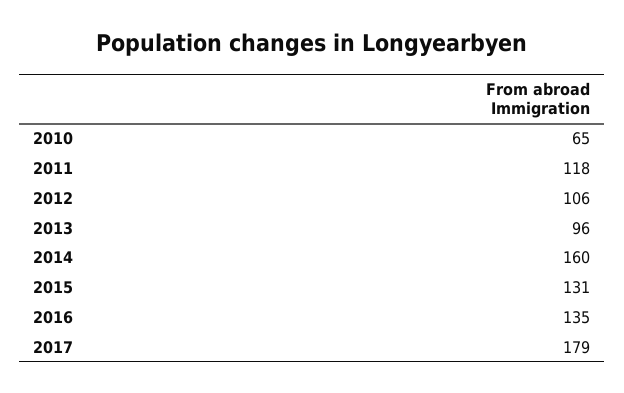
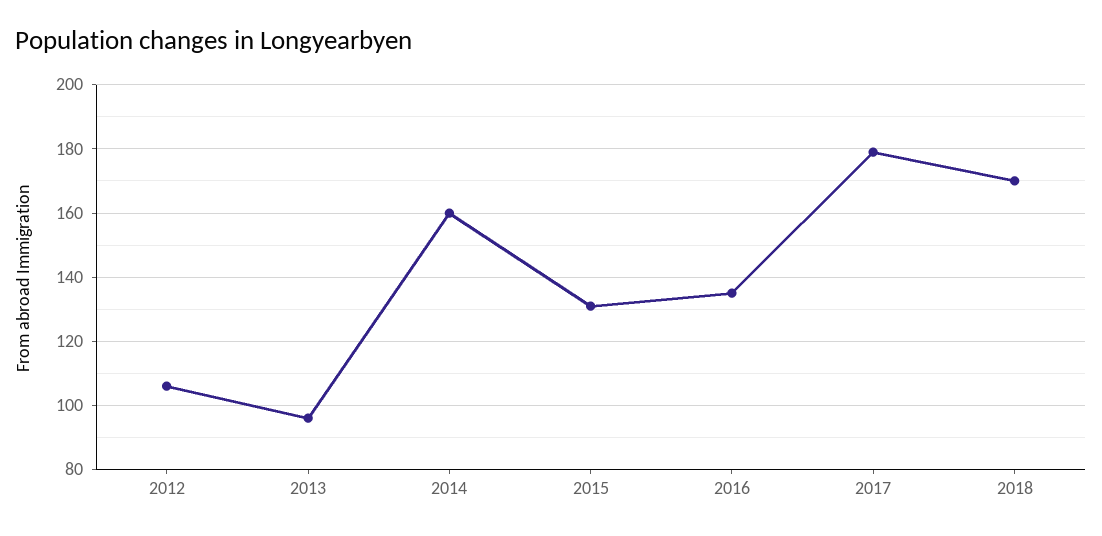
2010: 65 -> none
2011: 118 -> none
2018: none -> 170

